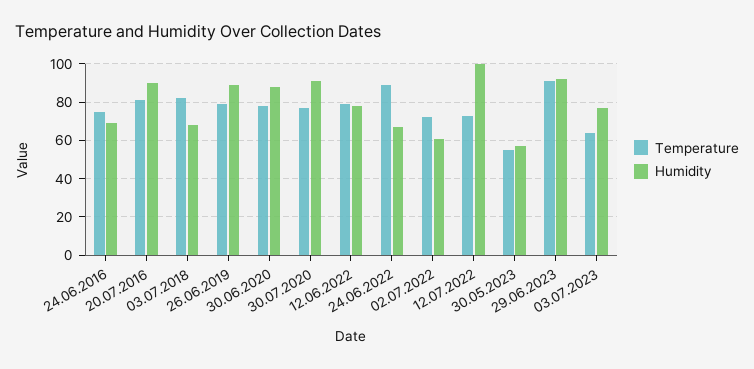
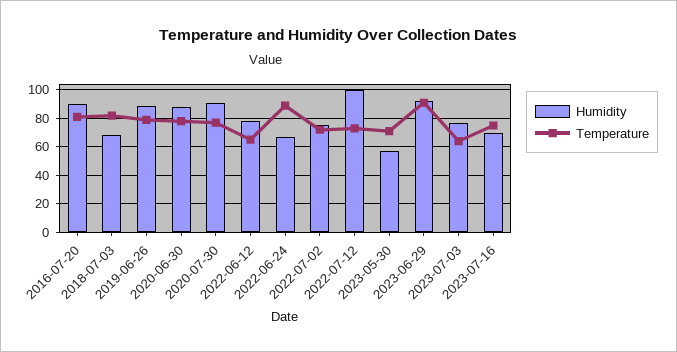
Temperature, 24.06.2016: 75 -> none
Humidity, 24.06.2016: 70 -> none
Temperature, 12.06.2022: 80 -> 65
Humidity, 02.07.2022: 60 -> 75
Temperature, 30.05.2023: 55 -> 70
Humidity, 2023-07-16: none -> 70
Temperature, 2023-07-16: none -> 75

